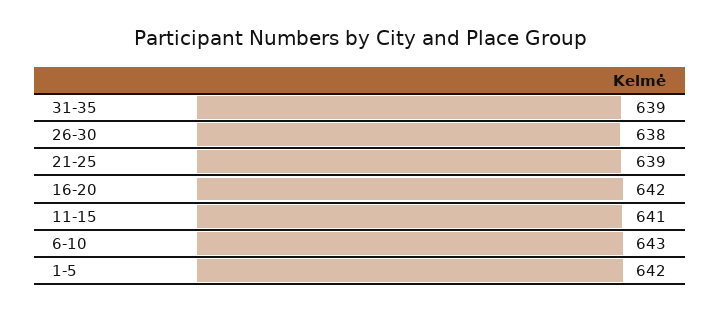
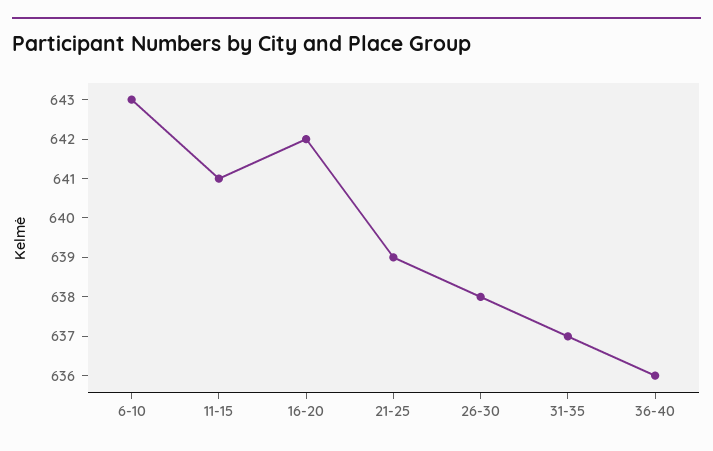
31-35: 639 -> 637
1-5: 642 -> none
36-40: none -> 636

